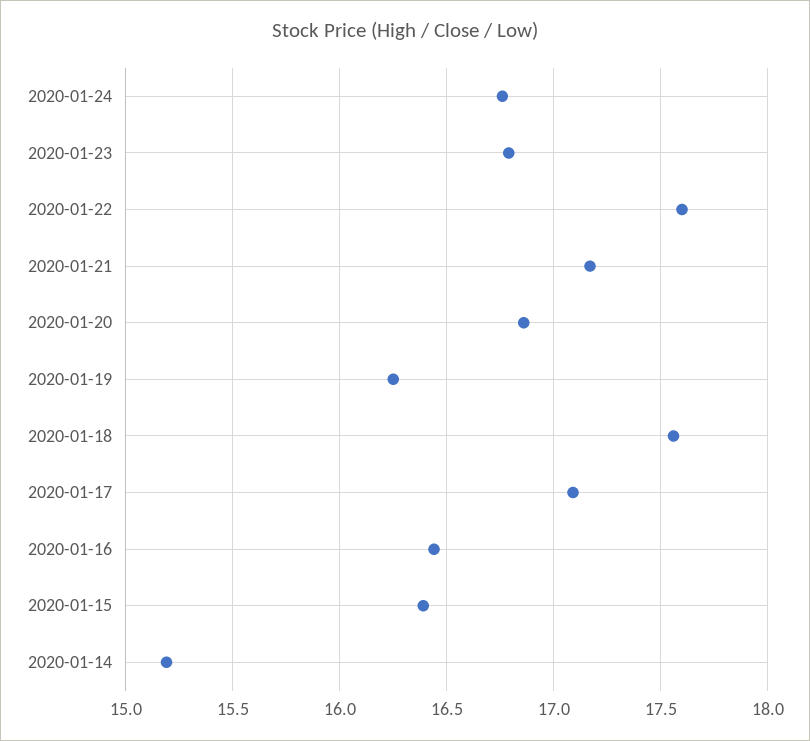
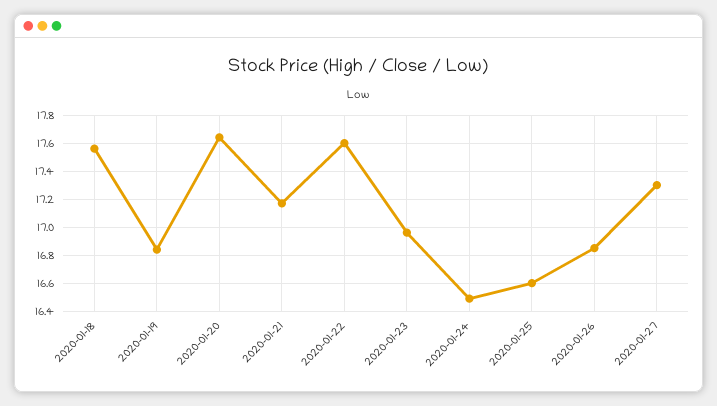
2020-01-24: 16.75 -> 16.5
2020-01-23: 16.8 -> 16.95
2020-01-20: 16.85 -> 17.65
2020-01-19: 16.25 -> 16.85
2020-01-17: 17.1 -> none
2020-01-16: 16.45 -> none
2020-01-15: 16.4 -> none
2020-01-14: 15.2 -> none
2020-01-25: none -> 16.6
2020-01-26: none -> 16.85
2020-01-27: none -> 17.3

